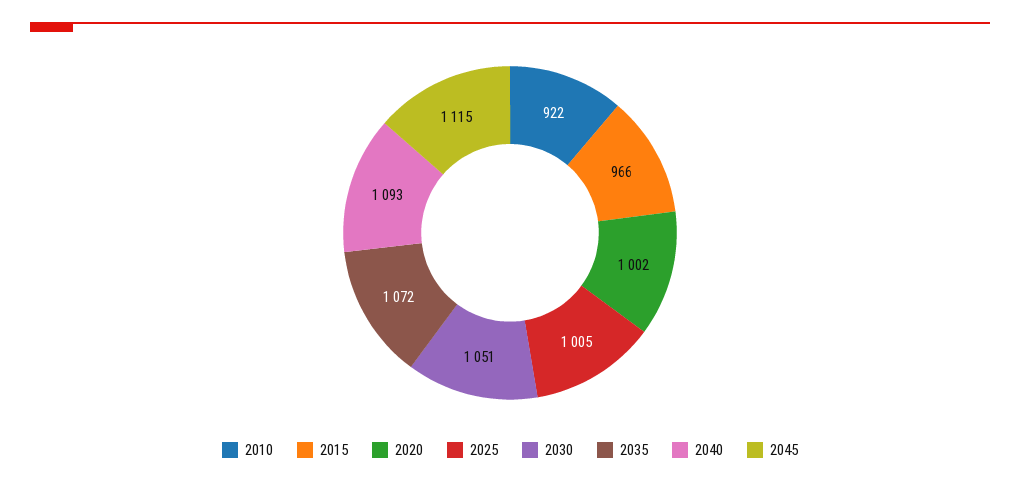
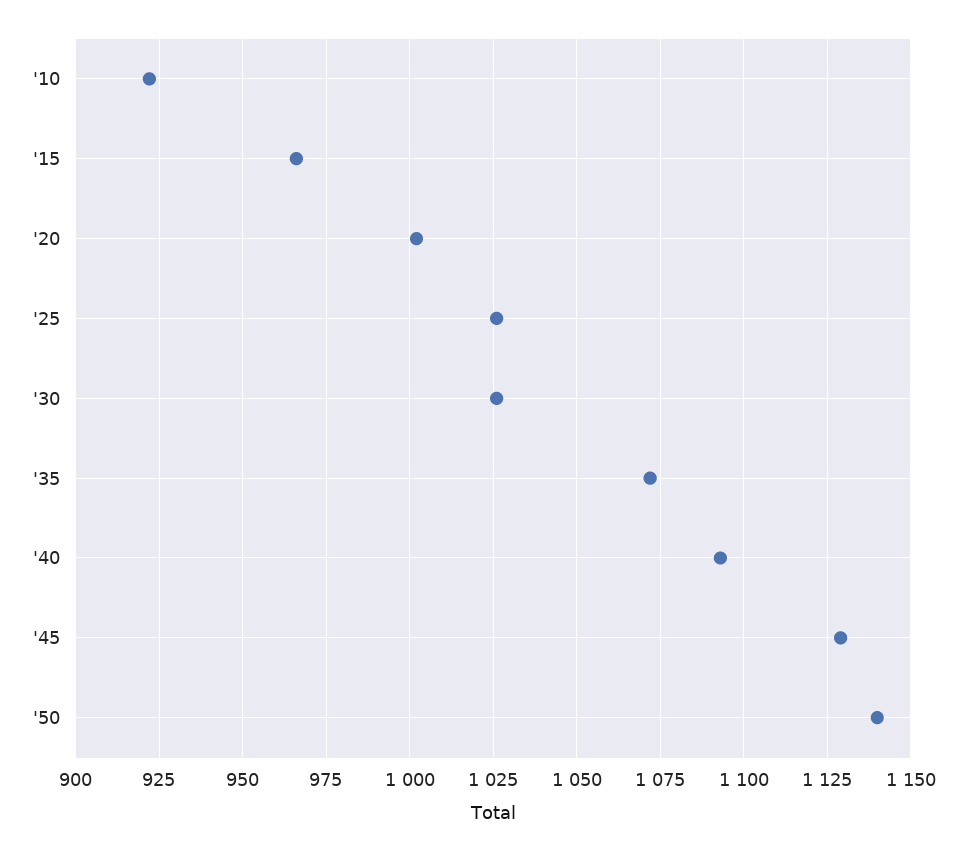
2025: 1005 -> 1025
2030: 1051 -> 1025
2045: 1115 -> 1130
'50: none -> 1140

